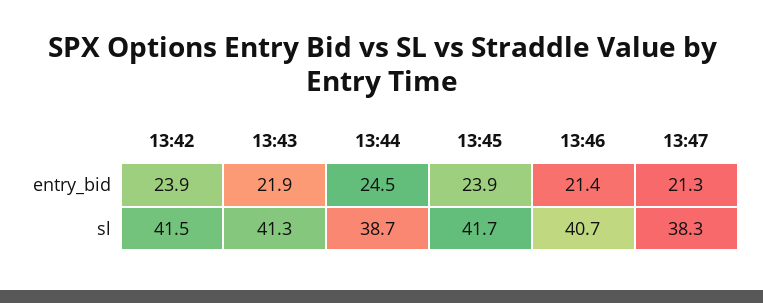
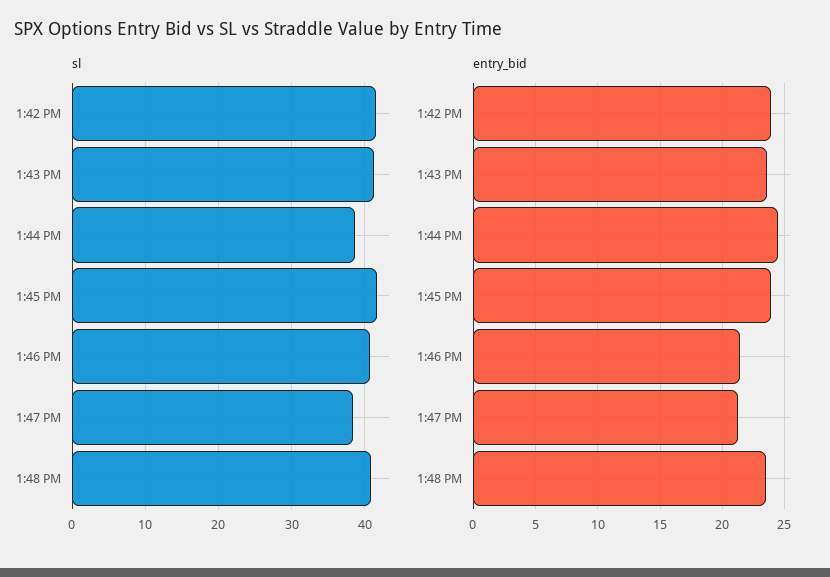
entry_bid, 13:43: 21.9 -> 23.5
sl, 1:48 PM: none -> 41
entry_bid, 1:48 PM: none -> 23.5

